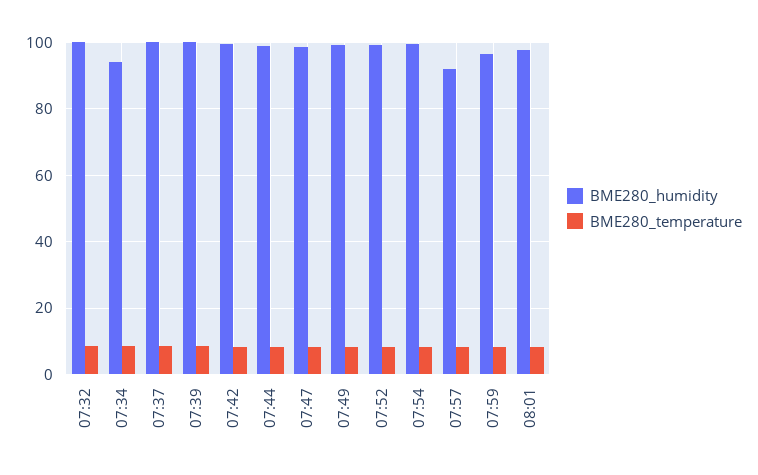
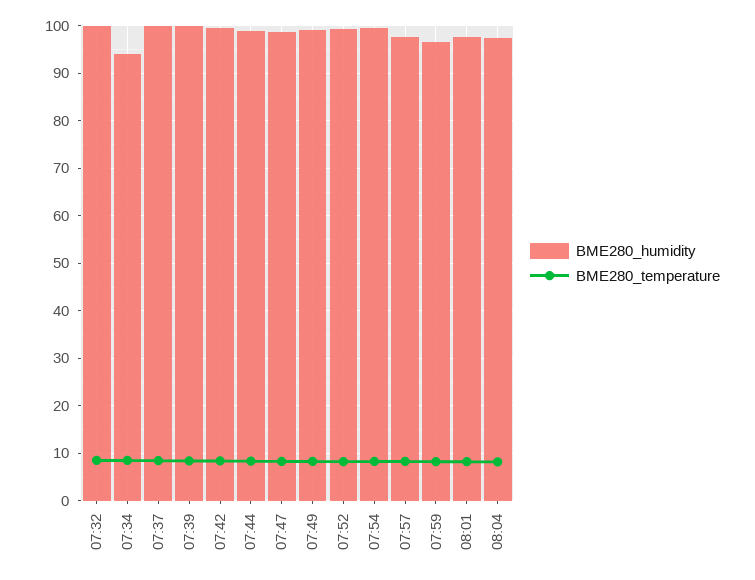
BME280_humidity, 07:57: 92 -> 98
BME280_humidity, 08:04: none -> 98
BME280_temperature, 08:04: none -> 8

